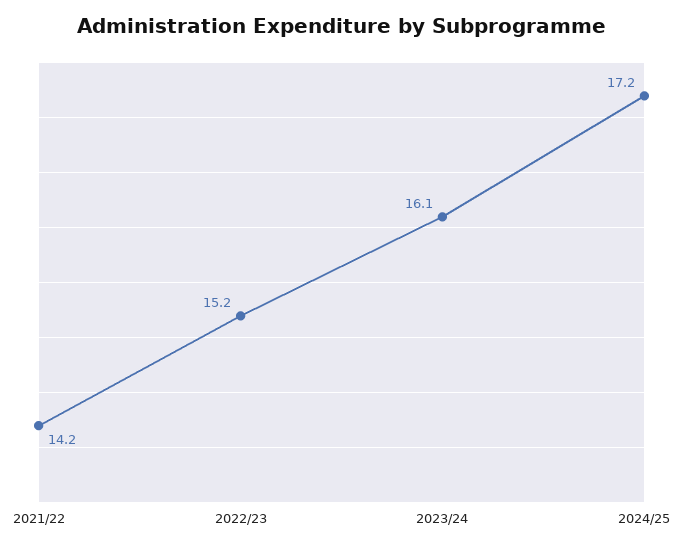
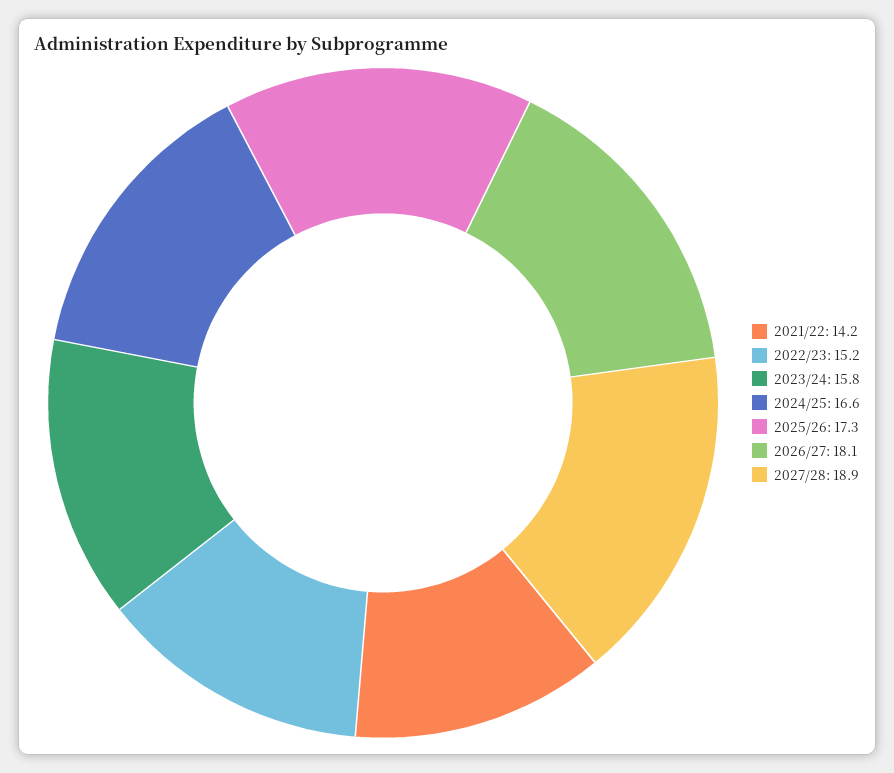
2023/24: 16.1 -> 15.8
2024/25: 17.2 -> 16.6
2025/26: none -> 17.3
2026/27: none -> 18.1
2027/28: none -> 18.9

